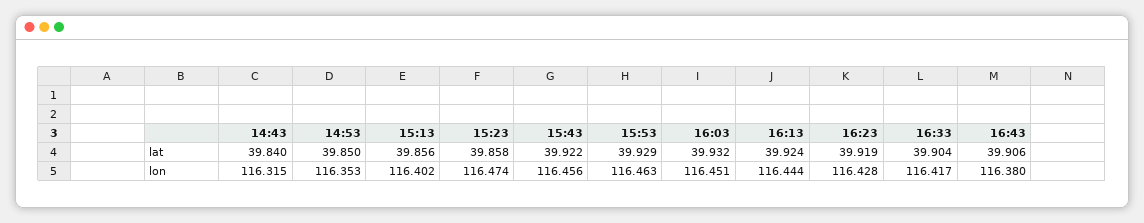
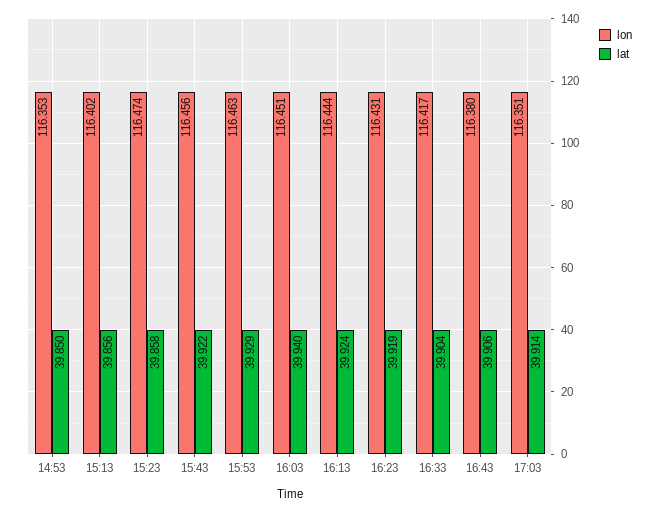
lat, 14:43: 39.84 -> none
lat, 16:03: 39.932 -> 39.94
lon, 14:43: 116.315 -> none
lon, 16:23: 116.428 -> 116.431
lon, 17:03: none -> 116.351
lat, 17:03: none -> 39.914

